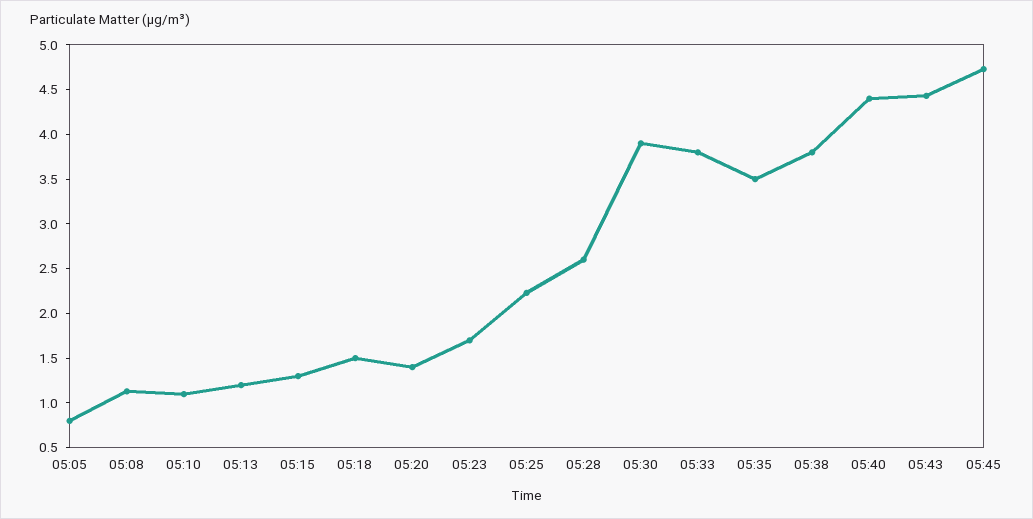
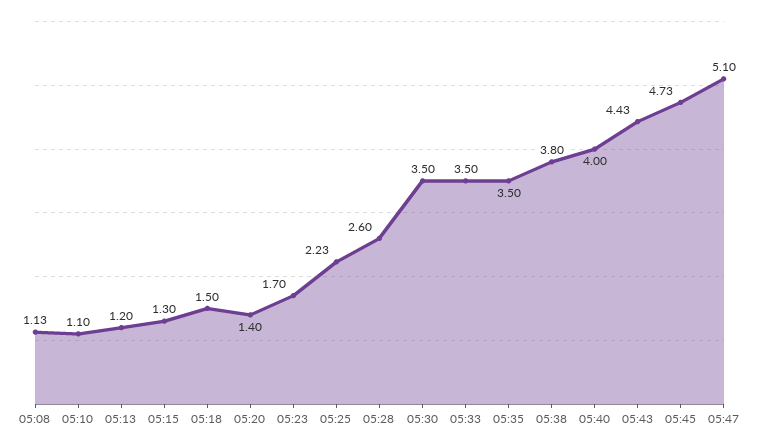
05:05: 0.8 -> none
05:30: 3.9 -> 3.5
05:33: 3.8 -> 3.5
05:40: 4.4 -> 4
05:47: none -> 5.1

